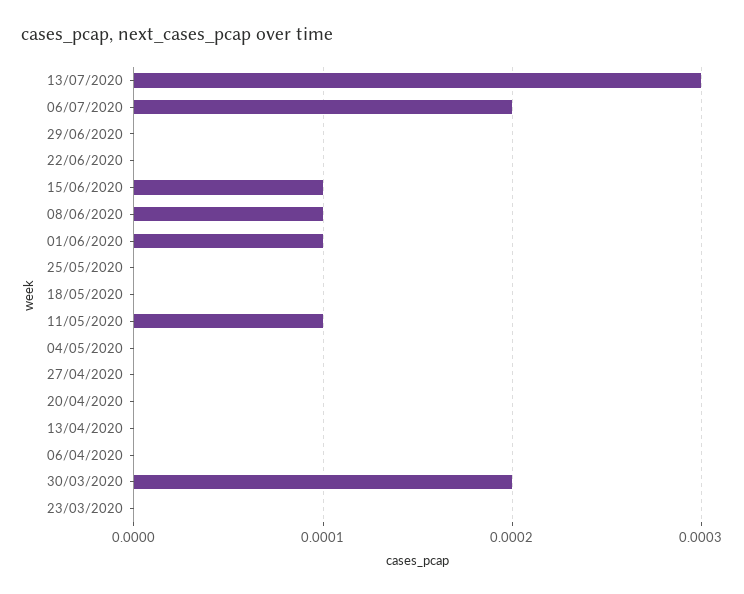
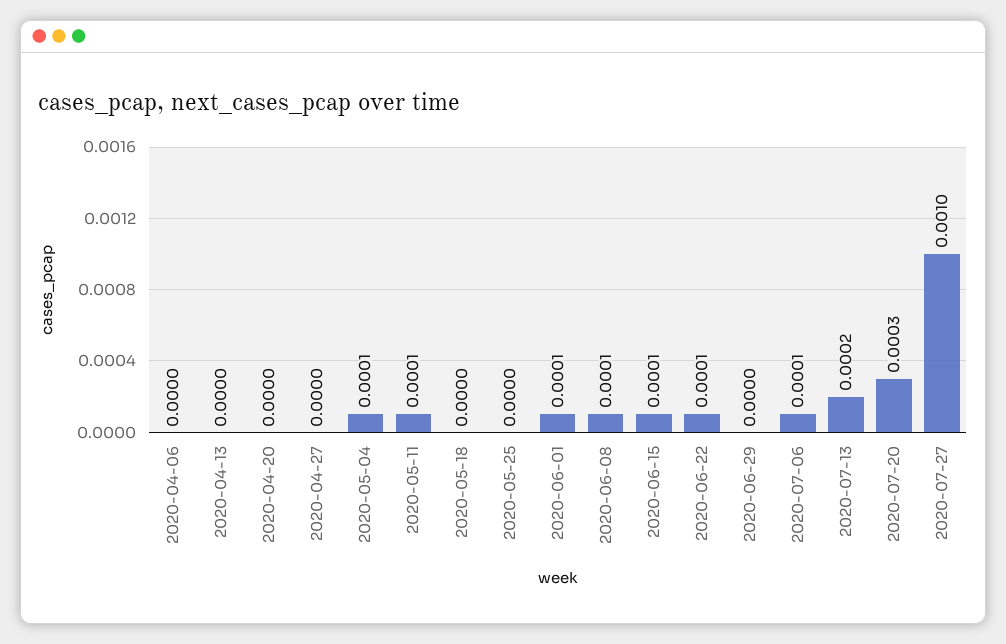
13/07/2020: 0.0003 -> 0.0002
06/07/2020: 0.0002 -> 0.0001
22/06/2020: 0 -> 0.0001
04/05/2020: 0 -> 0.0001
30/03/2020: 0.0002 -> none
23/03/2020: 0 -> none
2020-07-20: none -> 0.0003
2020-07-27: none -> 0.001

